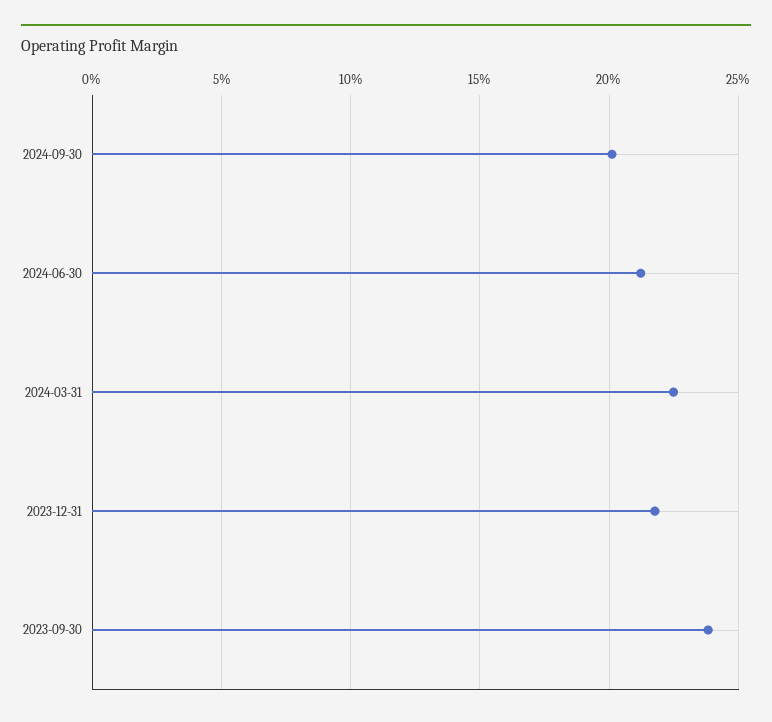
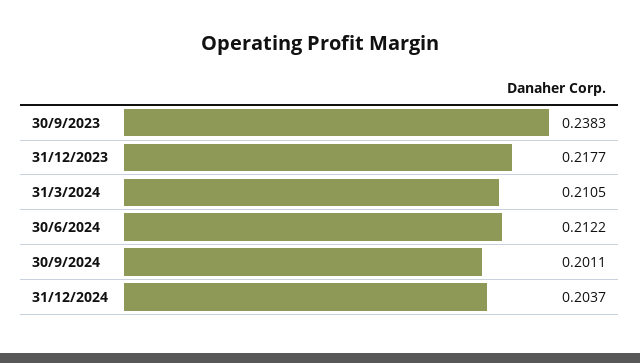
2024-03-31: 0.225 -> 0.2105
31/12/2024: none -> 0.2037

